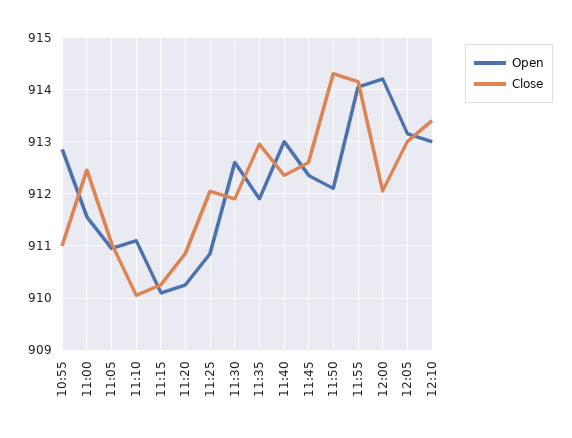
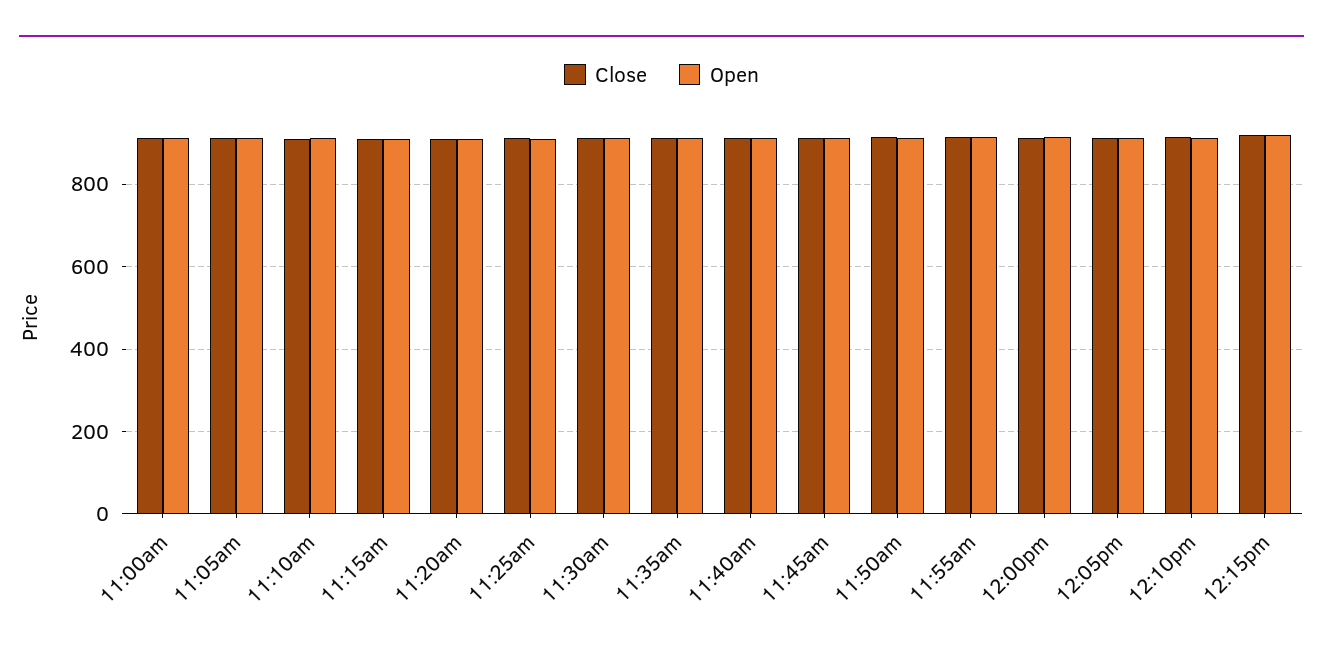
Open, 10:55: 912.8 -> none
Close, 10:55: 911 -> none
Close, 12:15pm: none -> 920
Open, 12:15pm: none -> 920

